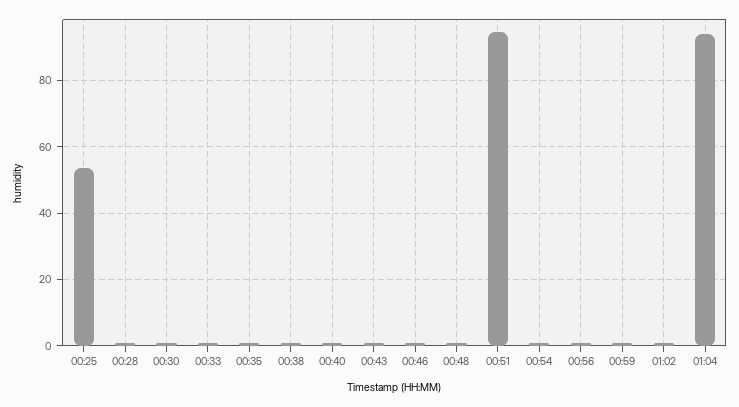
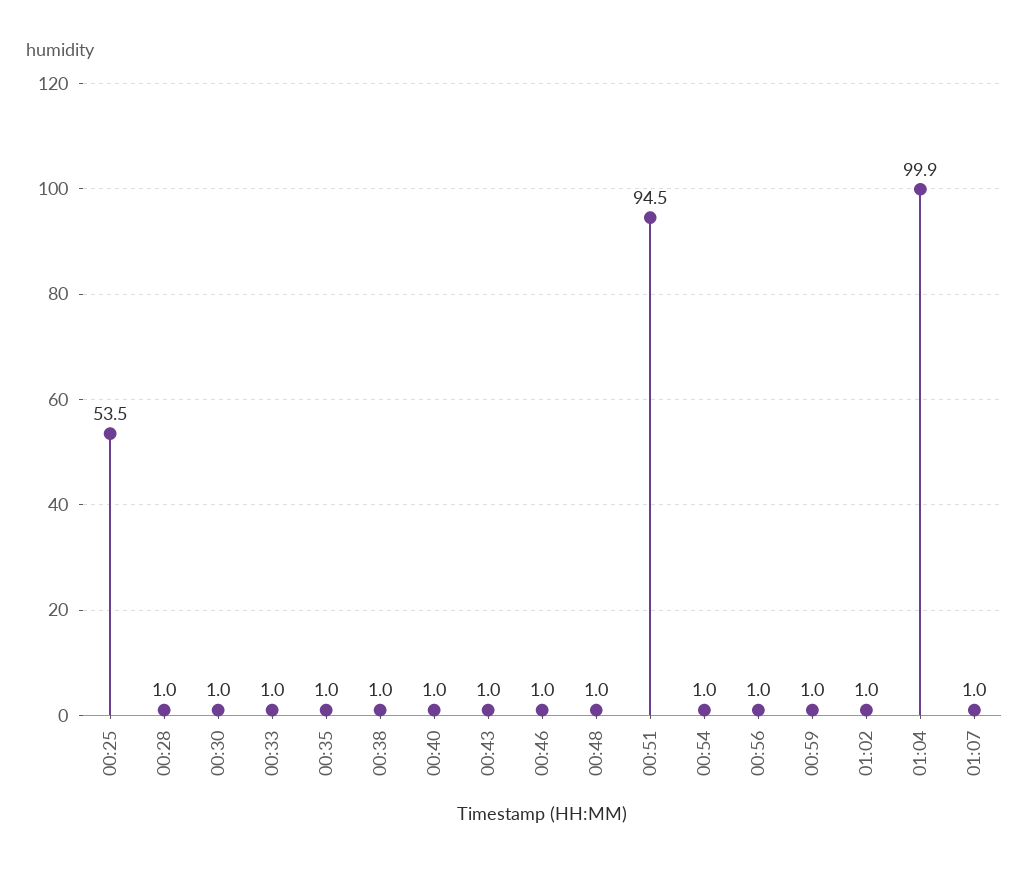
01:04: 94 -> 99.9
01:07: none -> 1

